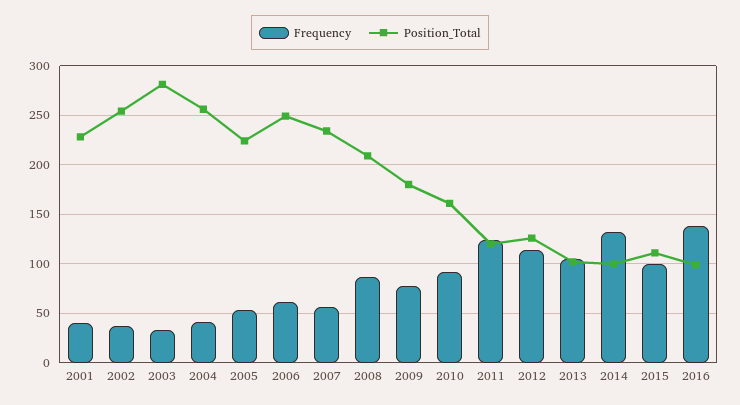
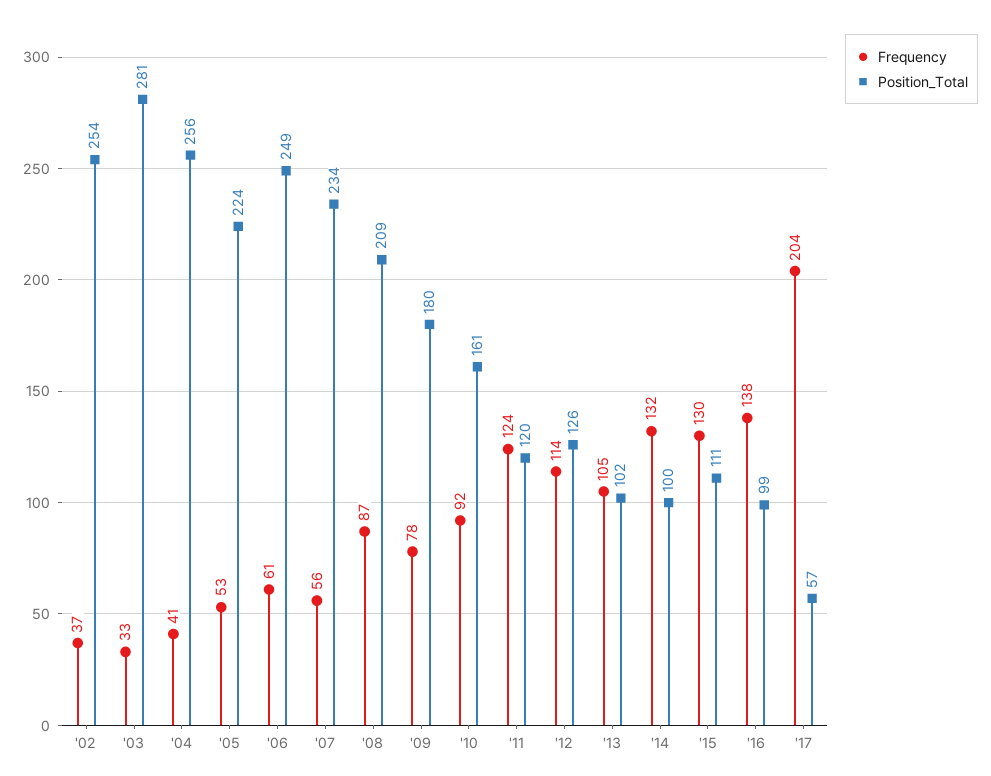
Frequency, 2001: 40 -> none
Position_Total, 2001: 230 -> none
Frequency, 2015: 100 -> 130
Frequency, '17: none -> 204
Position_Total, '17: none -> 57

